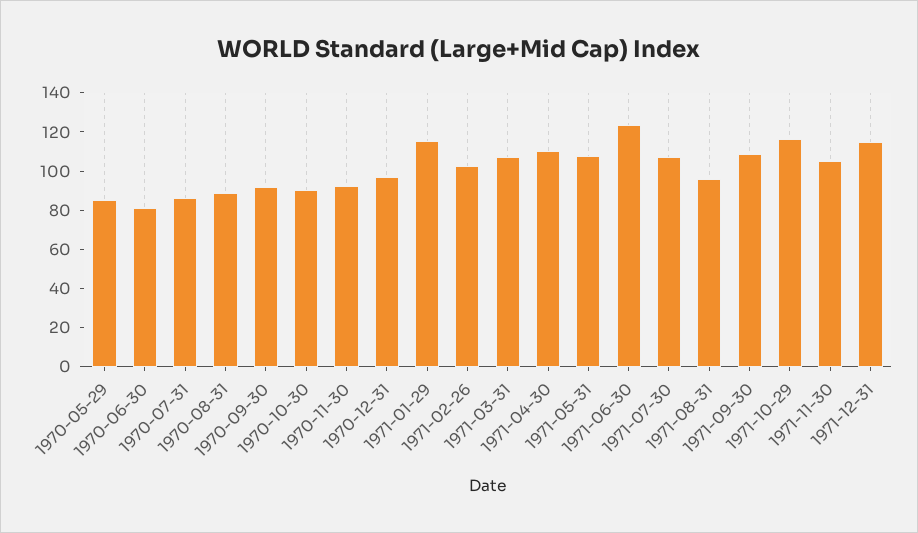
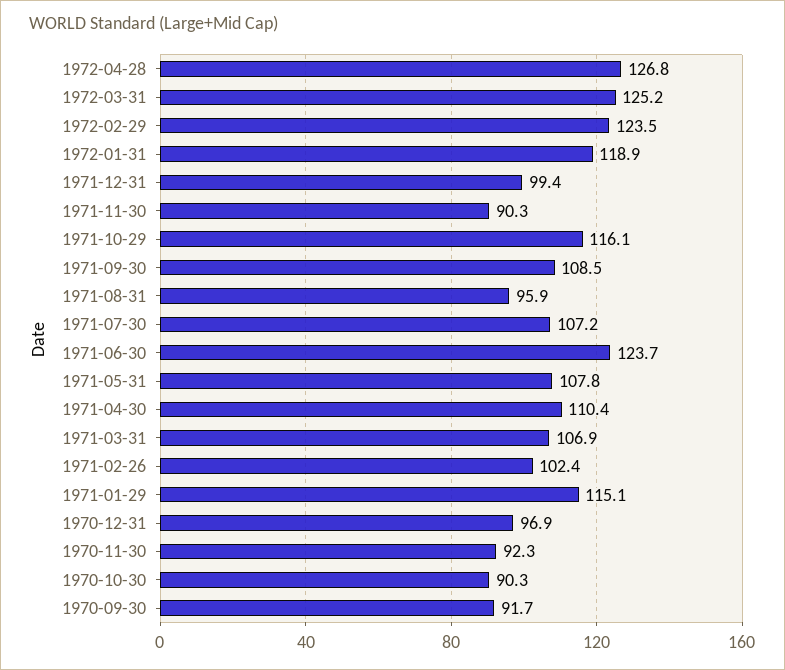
1970-05-29: 85 -> none
1970-06-30: 80 -> none
1970-07-31: 85 -> none
1970-08-31: 90 -> none
1971-11-30: 105 -> 90.3
1971-12-31: 115 -> 99.4
1972-04-28: none -> 126.8
1972-03-31: none -> 125.2
1972-02-29: none -> 123.5
1972-01-31: none -> 118.9

